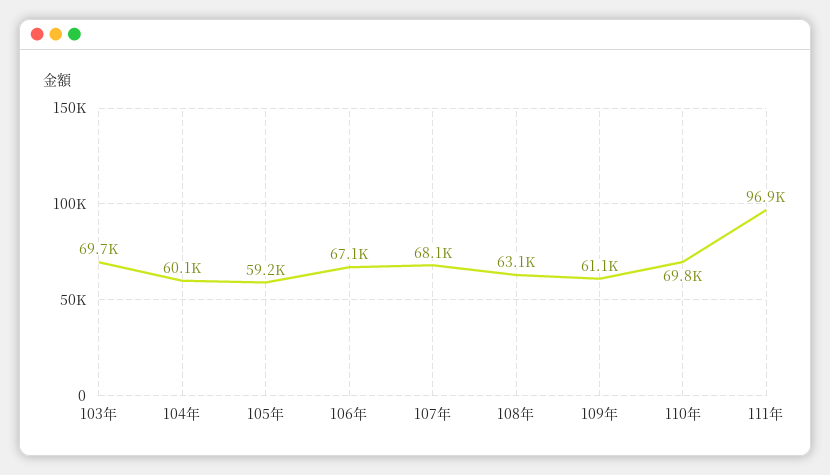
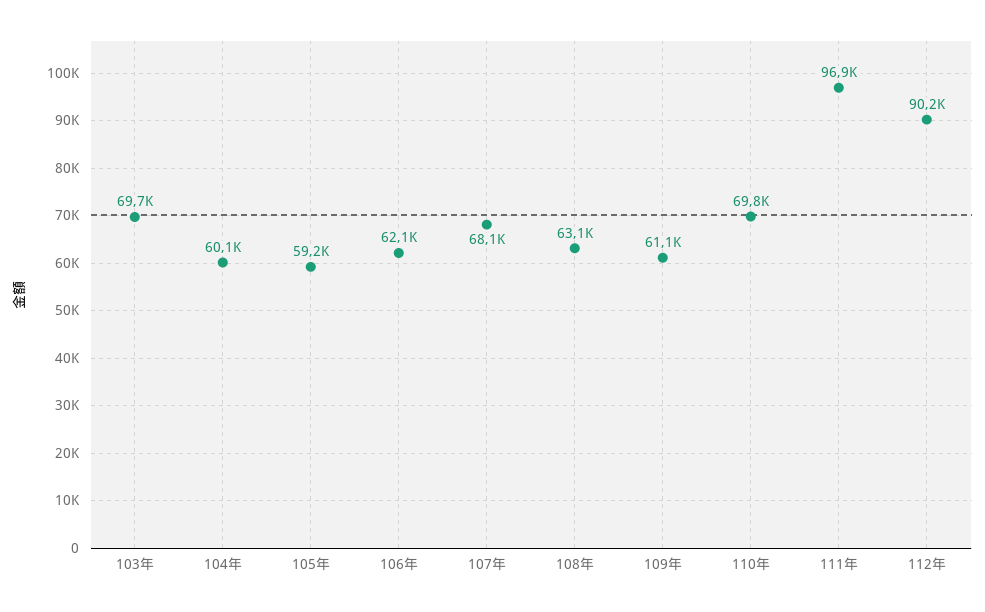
106年: 67100 -> 62100
112年: none -> 90200

